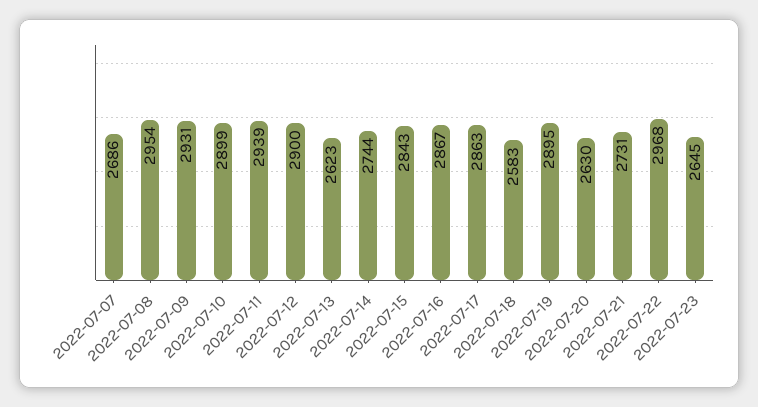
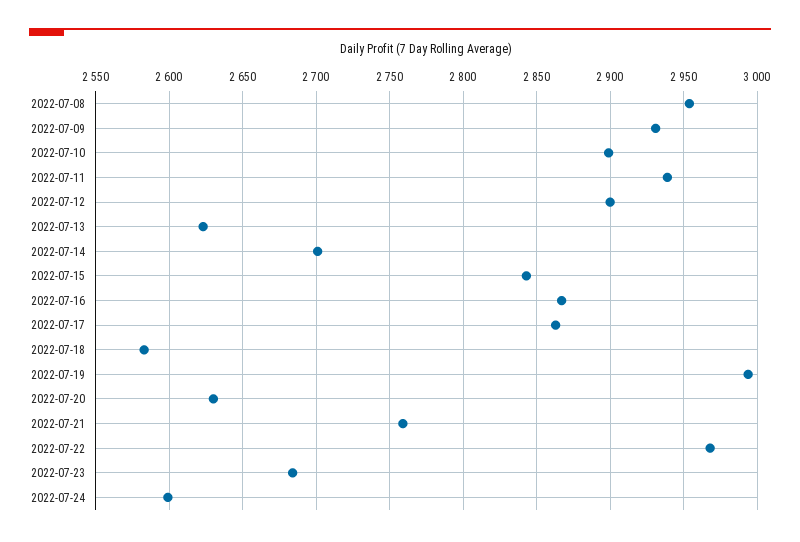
2022-07-07: 2686 -> none
2022-07-14: 2744 -> 2700
2022-07-19: 2895 -> 2995
2022-07-21: 2731 -> 2760
2022-07-23: 2645 -> 2685
2022-07-24: none -> 2600

